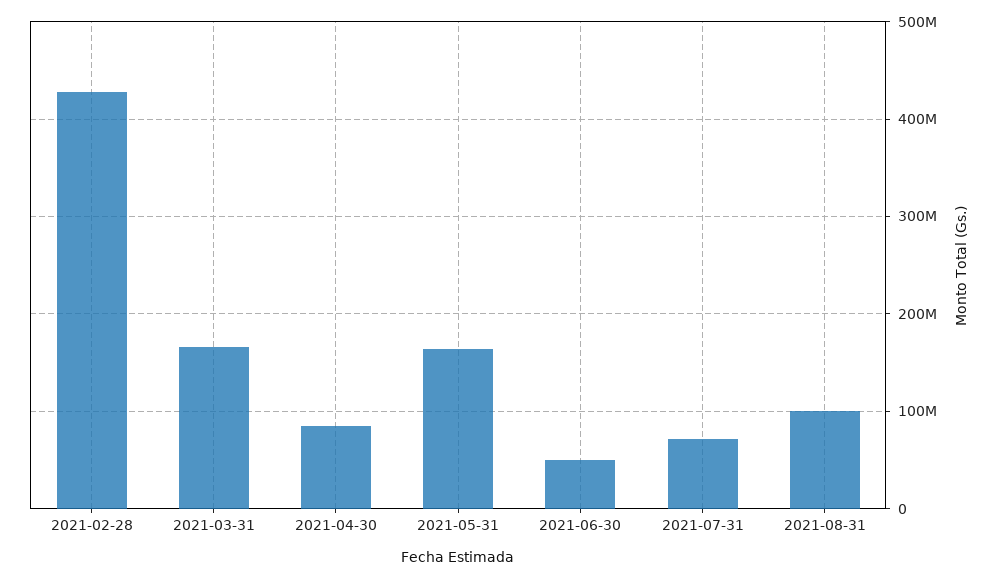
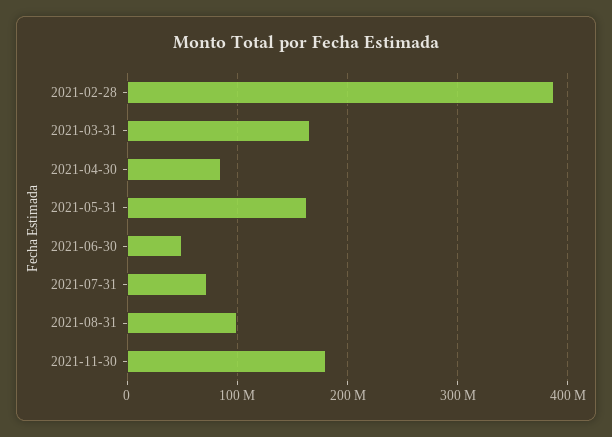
2021-02-28: 430000000 -> 390000000
2021-11-30: none -> 180000000

